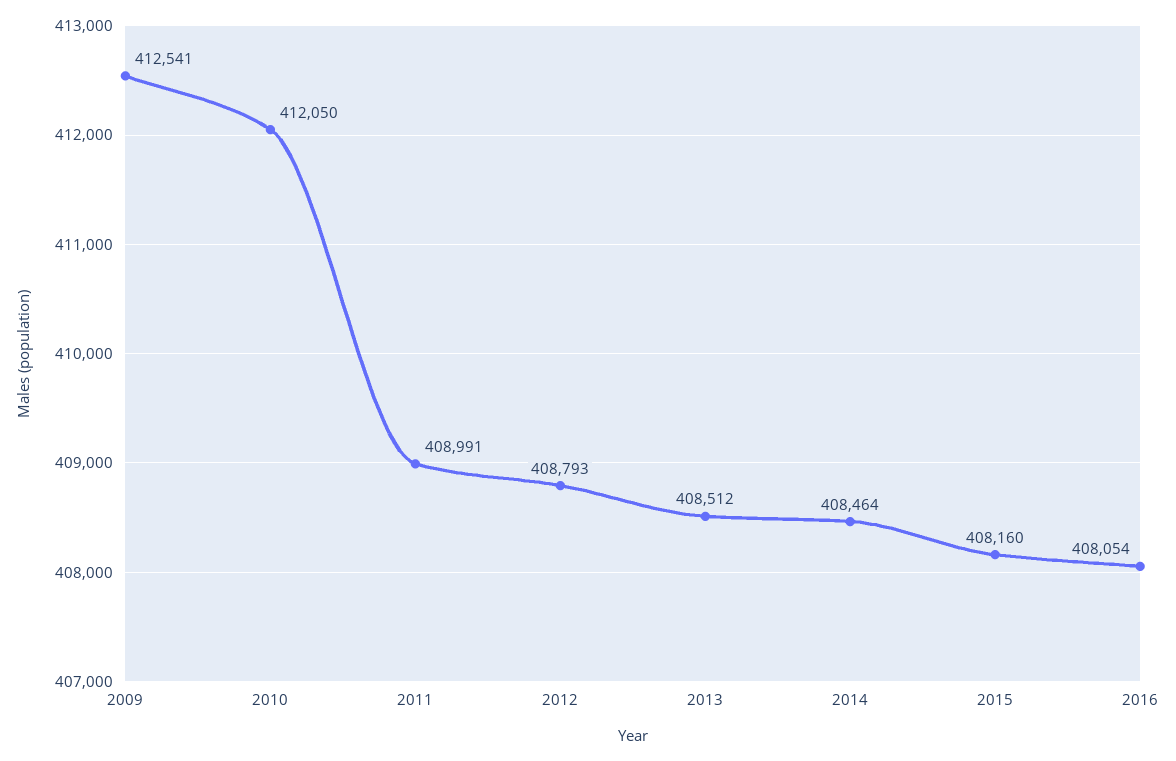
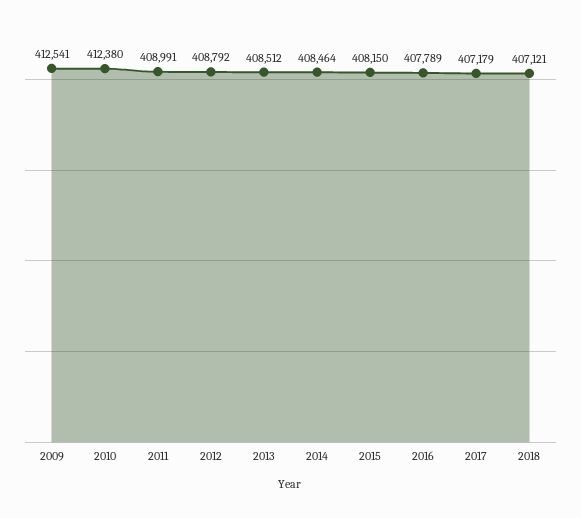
2010: 412050 -> 412380
2012: 408793 -> 408792
2015: 408160 -> 408150
2016: 408054 -> 407789
2017: none -> 407179
2018: none -> 407121

